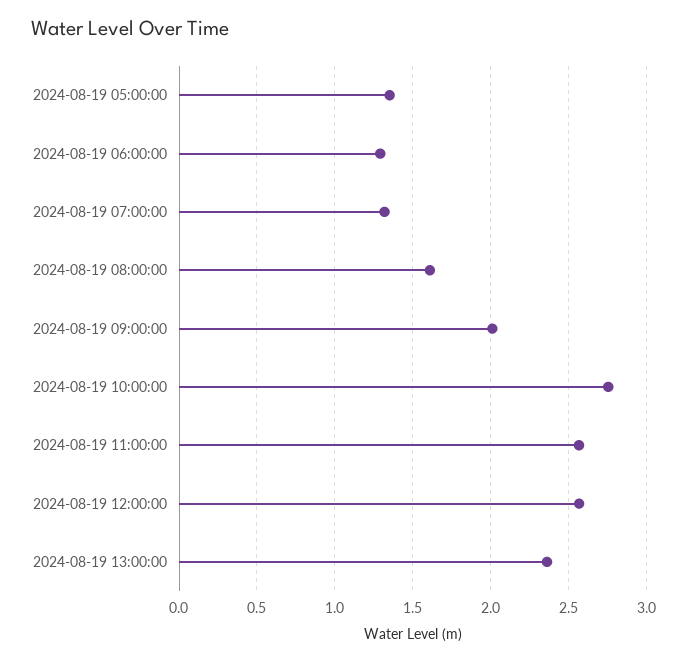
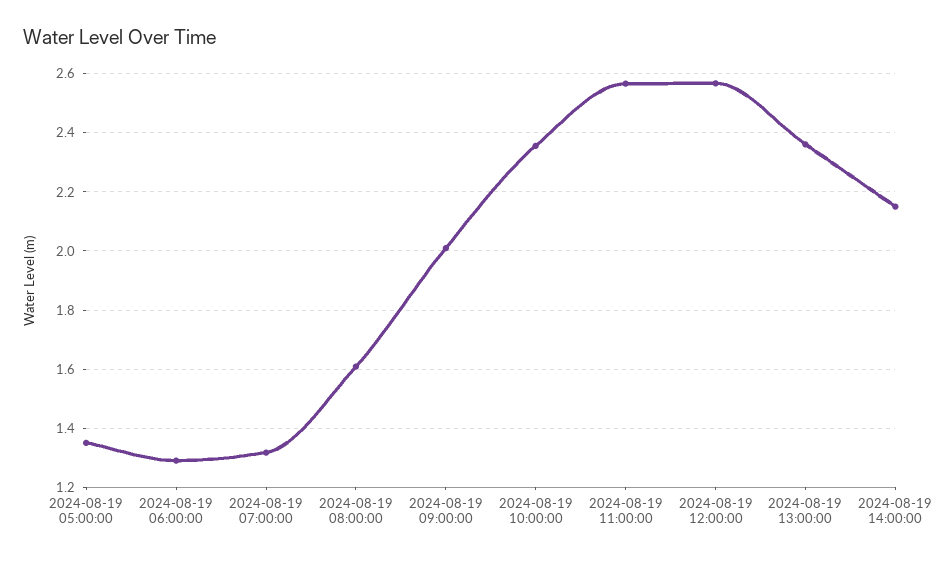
2024-08-19 10:00:00: 2.75 -> 2.35
2024-08-19 14:00:00: none -> 2.15

